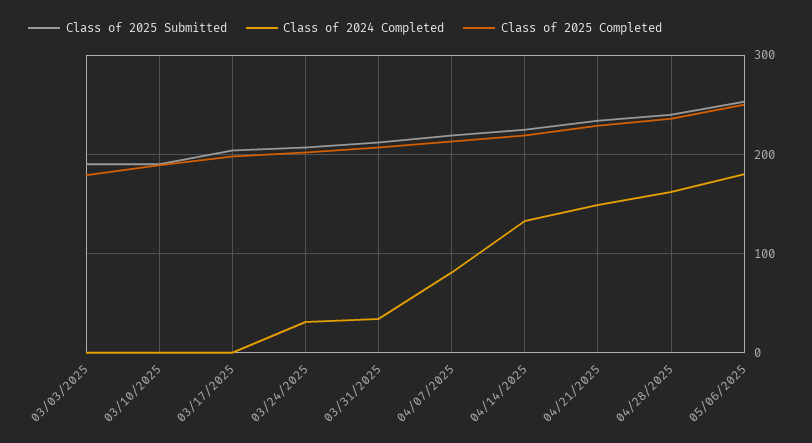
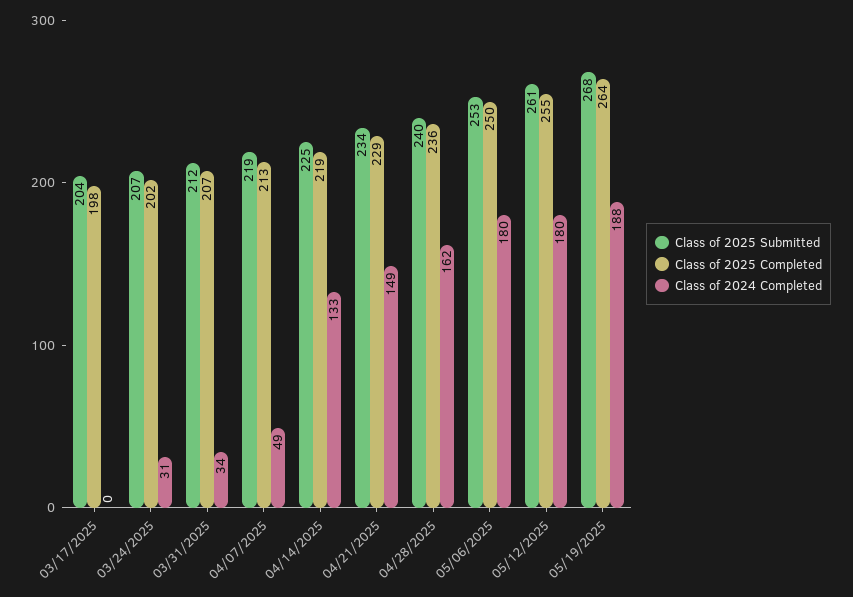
Class of 2025 Submitted, 03/03/2025: 190 -> none
Class of 2024 Completed, 03/03/2025: 0 -> none
Class of 2025 Completed, 03/03/2025: 180 -> none
Class of 2025 Submitted, 03/10/2025: 190 -> none
Class of 2024 Completed, 03/10/2025: 0 -> none
Class of 2025 Completed, 03/10/2025: 190 -> none
Class of 2024 Completed, 04/07/2025: 80 -> 49
Class of 2025 Submitted, 05/12/2025: none -> 261
Class of 2025 Completed, 05/12/2025: none -> 255
Class of 2024 Completed, 05/12/2025: none -> 180
Class of 2025 Submitted, 05/19/2025: none -> 268
Class of 2025 Completed, 05/19/2025: none -> 264
Class of 2024 Completed, 05/19/2025: none -> 188

